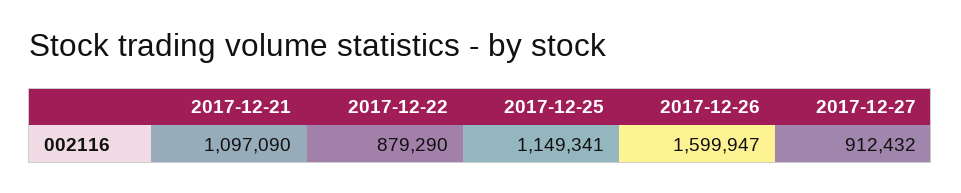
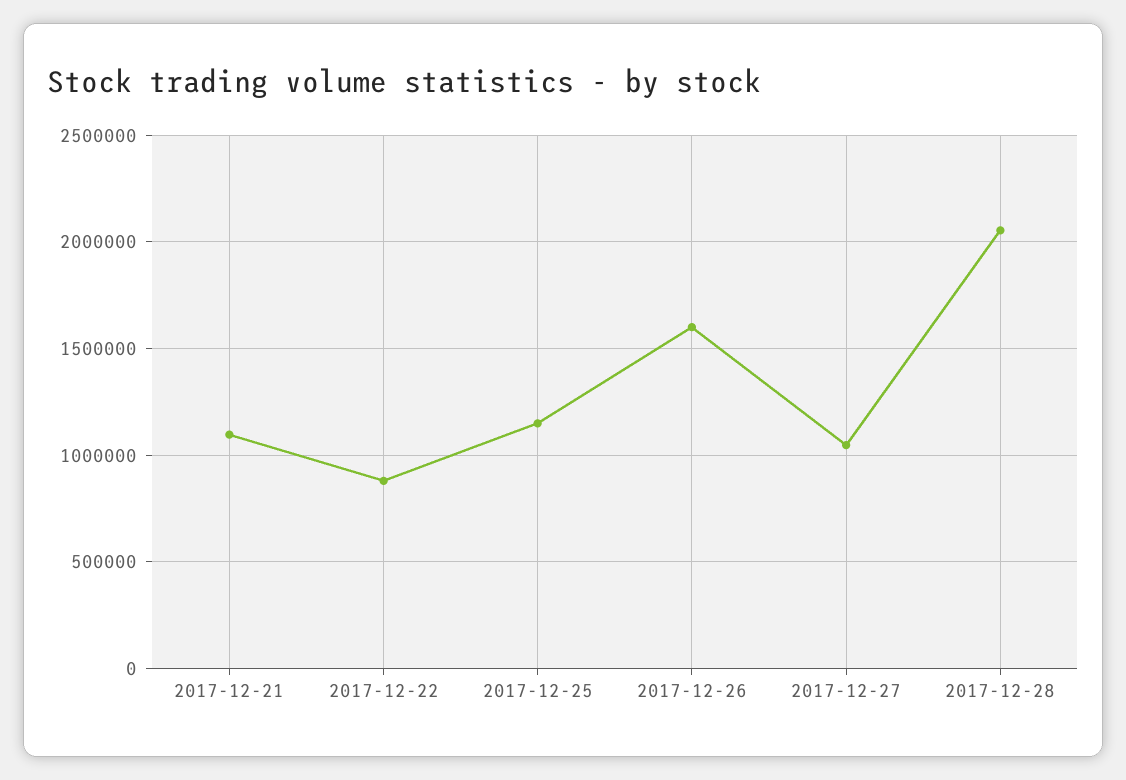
2017-12-27: 912432 -> 1050000
2017-12-28: none -> 2050000

